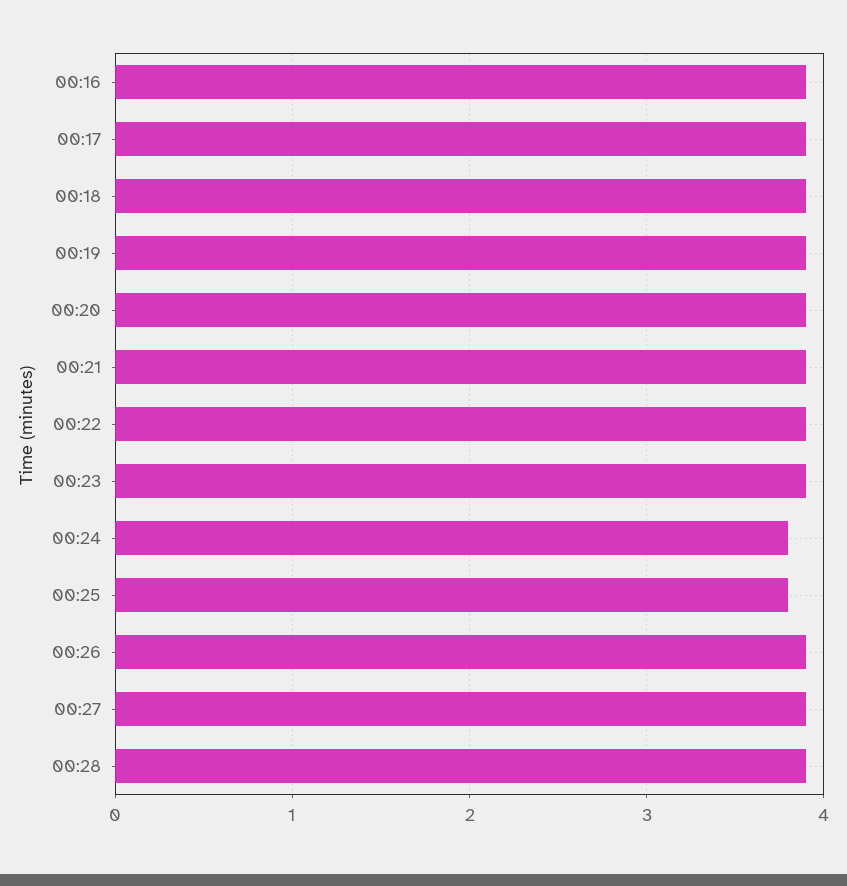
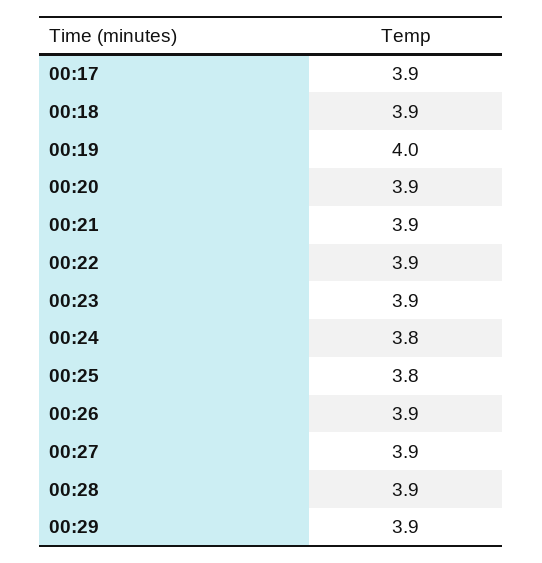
00:16: 3.9 -> none
00:19: 3.9 -> 4
00:29: none -> 3.9

